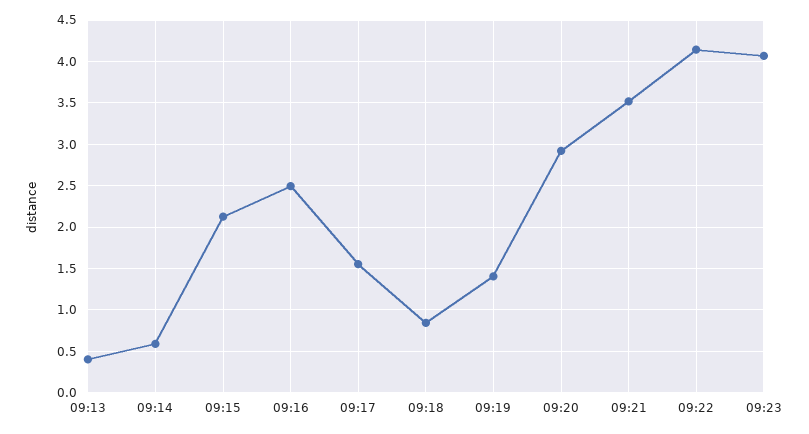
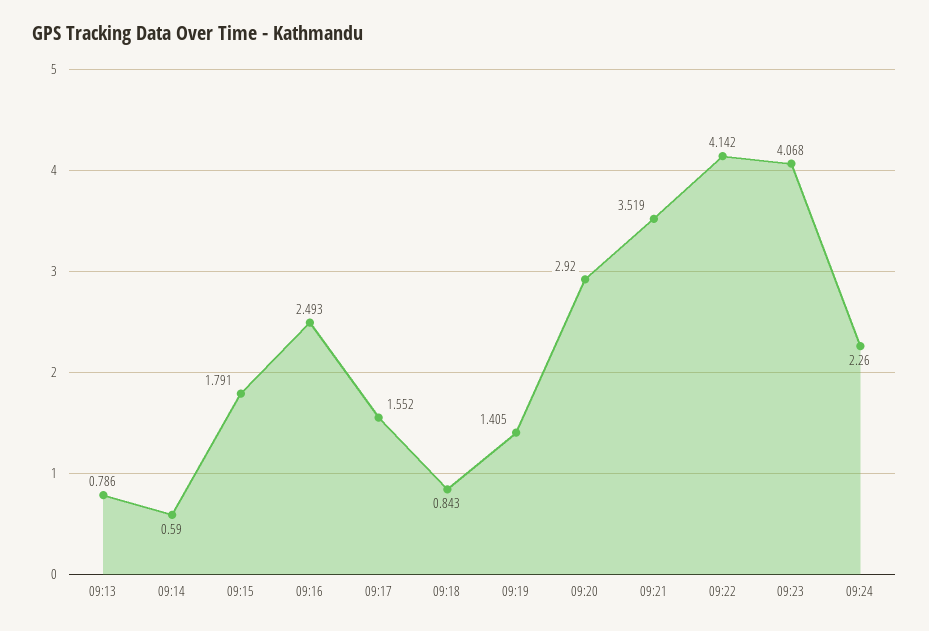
09:13: 0.4 -> 0.786
09:15: 2.1 -> 1.791
09:24: none -> 2.26

